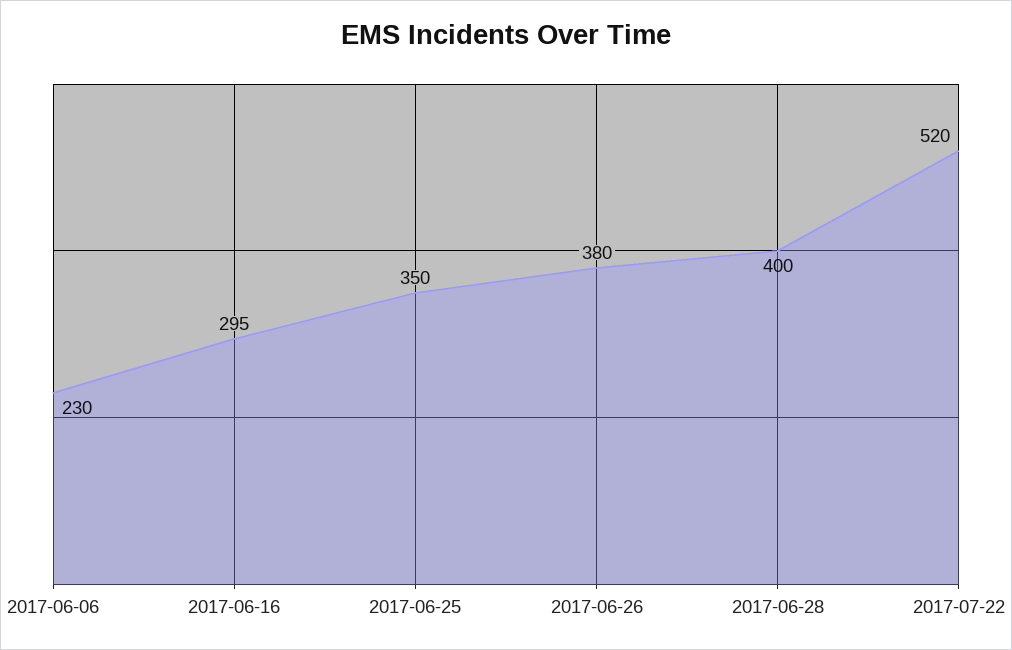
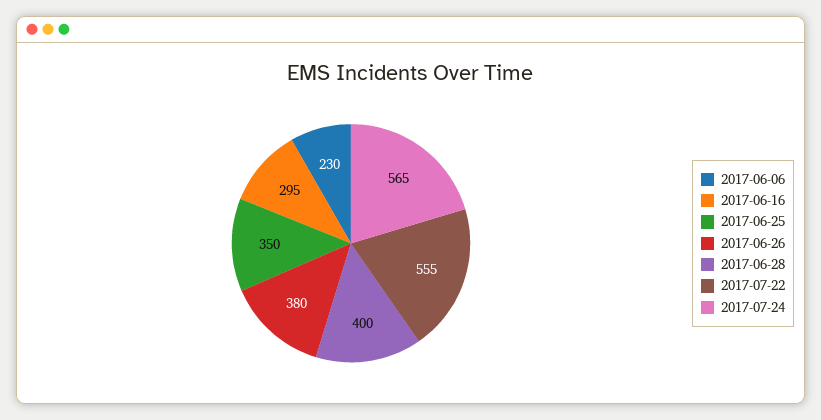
2017-07-22: 520 -> 555
2017-07-24: none -> 565

